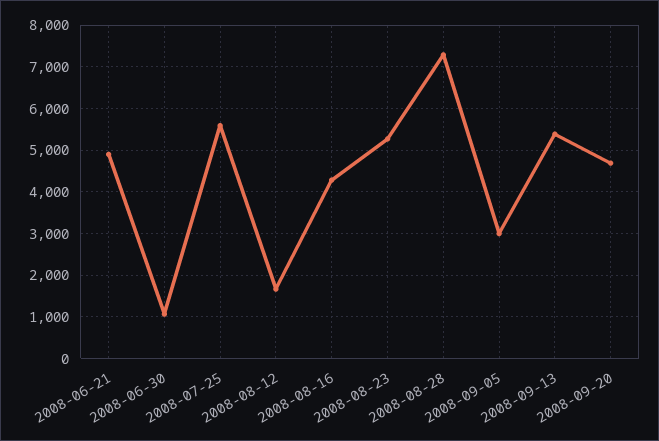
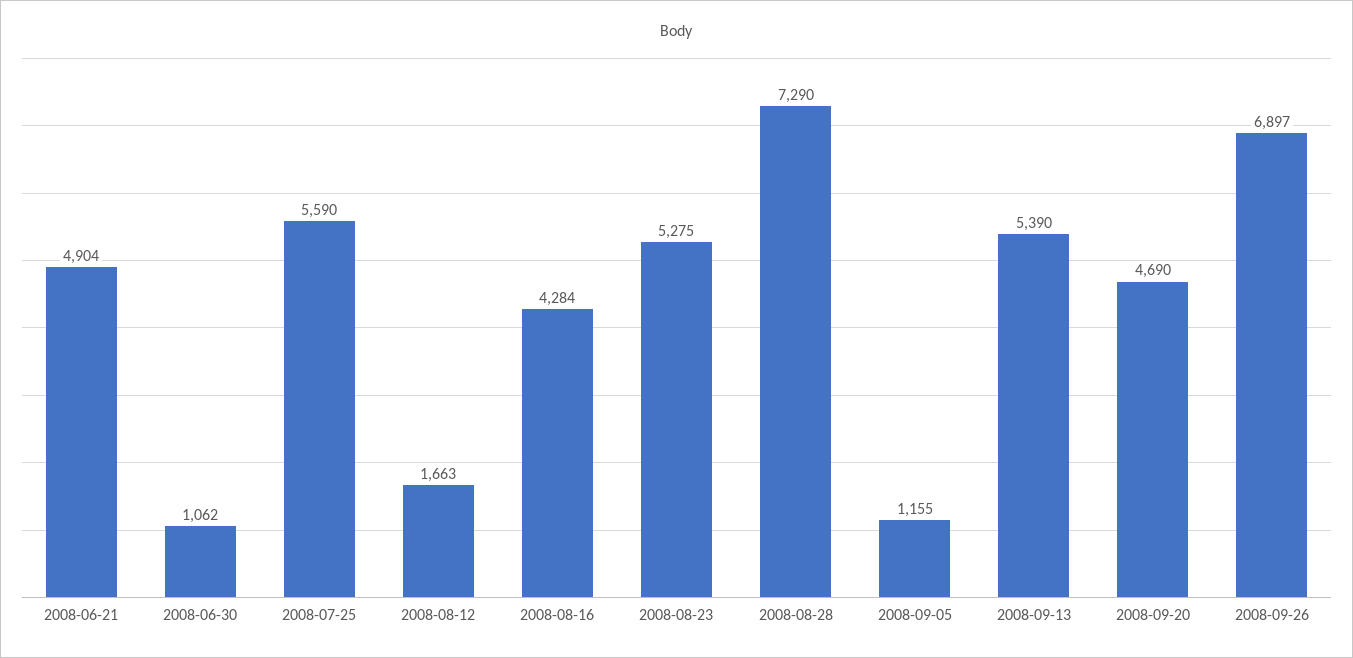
2008-09-05: 3000 -> 1155
2008-09-26: none -> 6897

